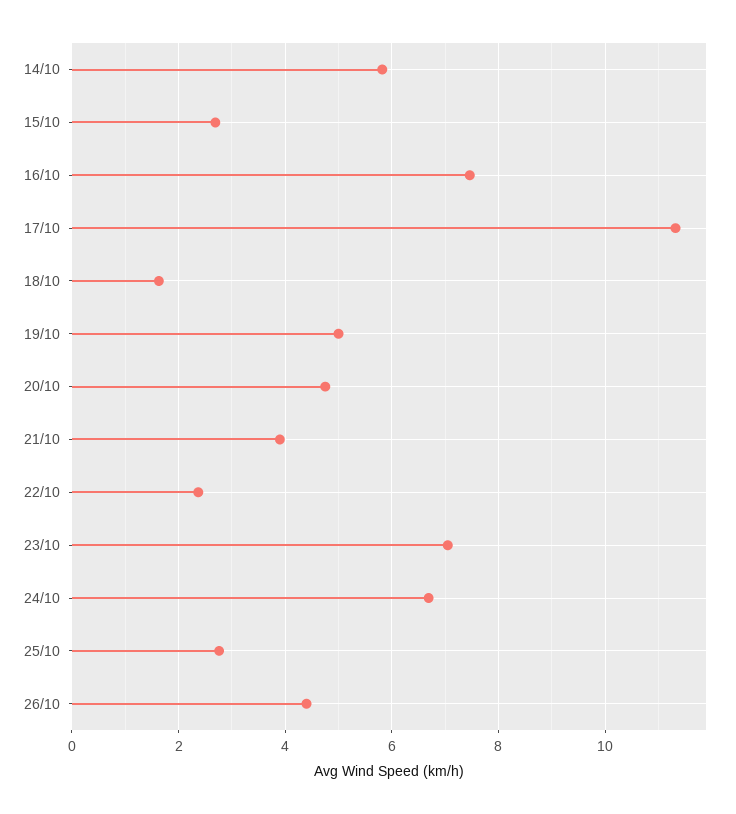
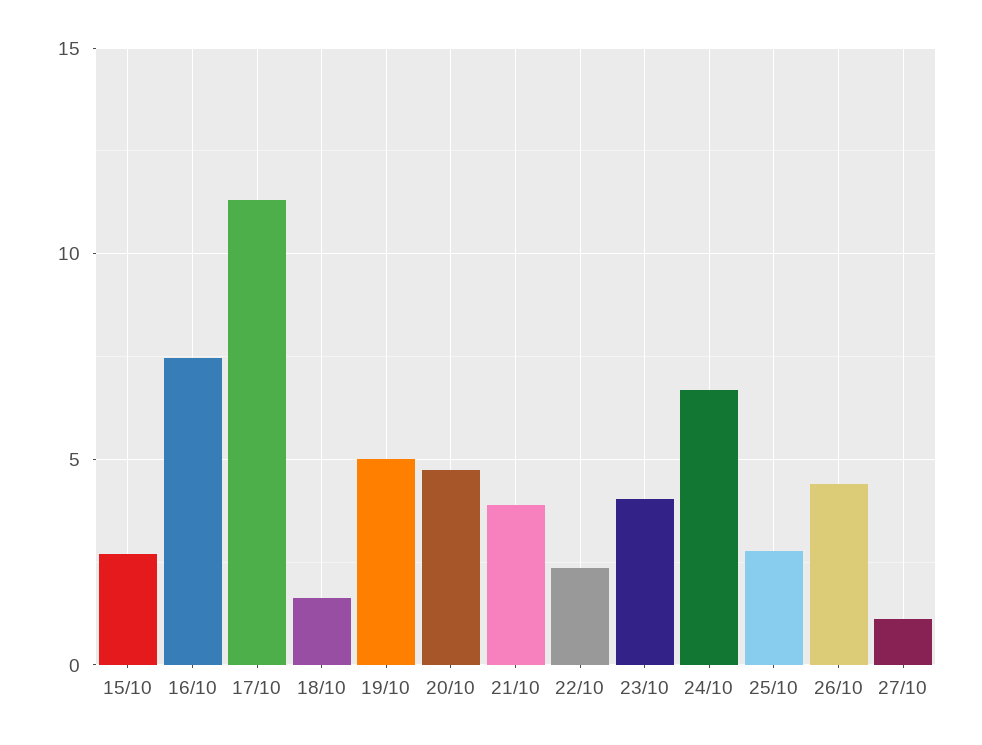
14/10: 5.8 -> none
23/10: 7 -> 4
27/10: none -> 1

